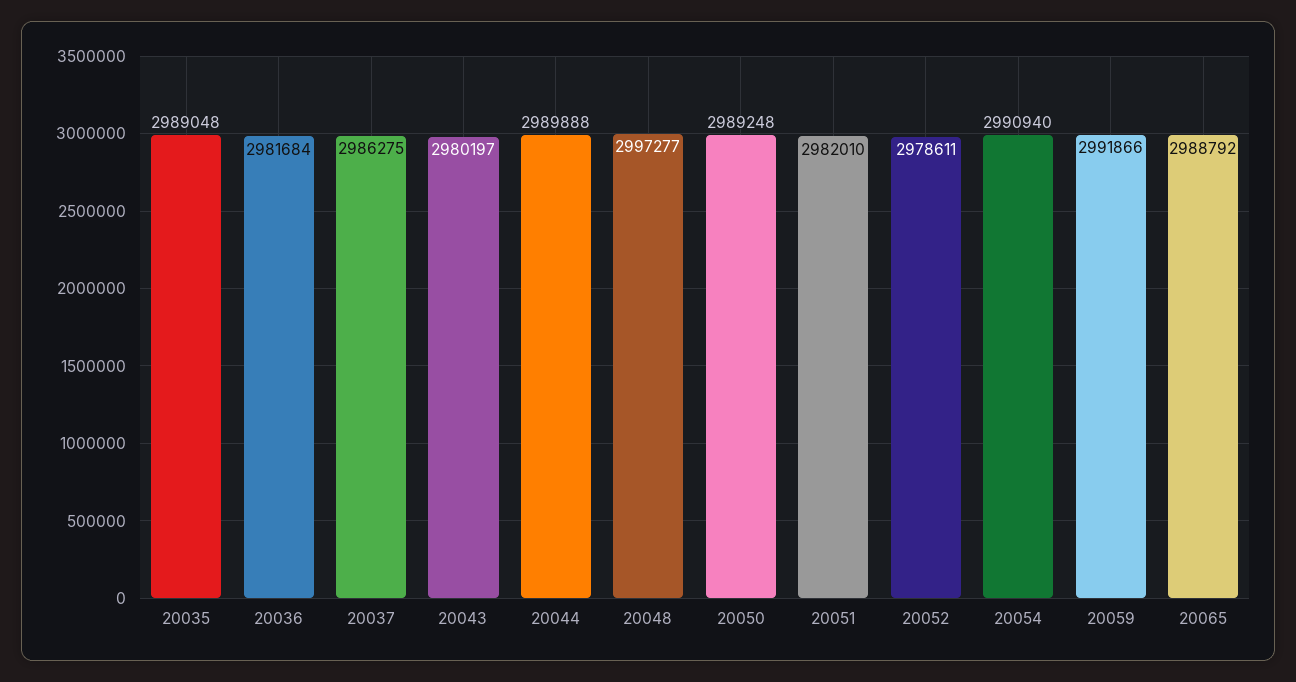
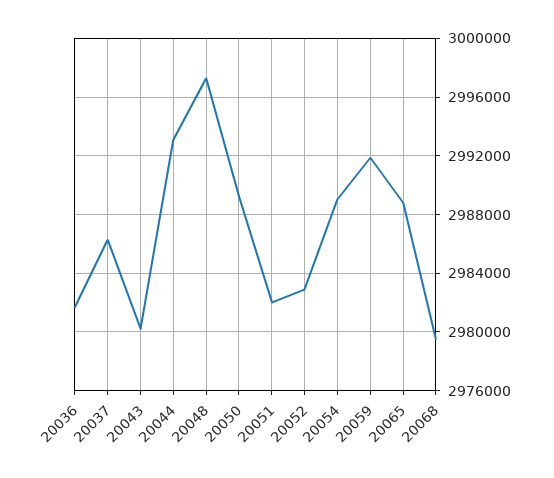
20035: 2989048 -> none
20044: 2989888 -> 2993000
20052: 2978611 -> 2983000
20054: 2990940 -> 2989000
20068: none -> 2979500

